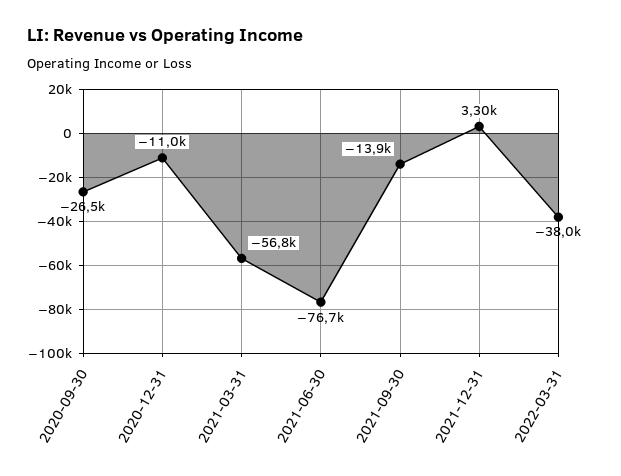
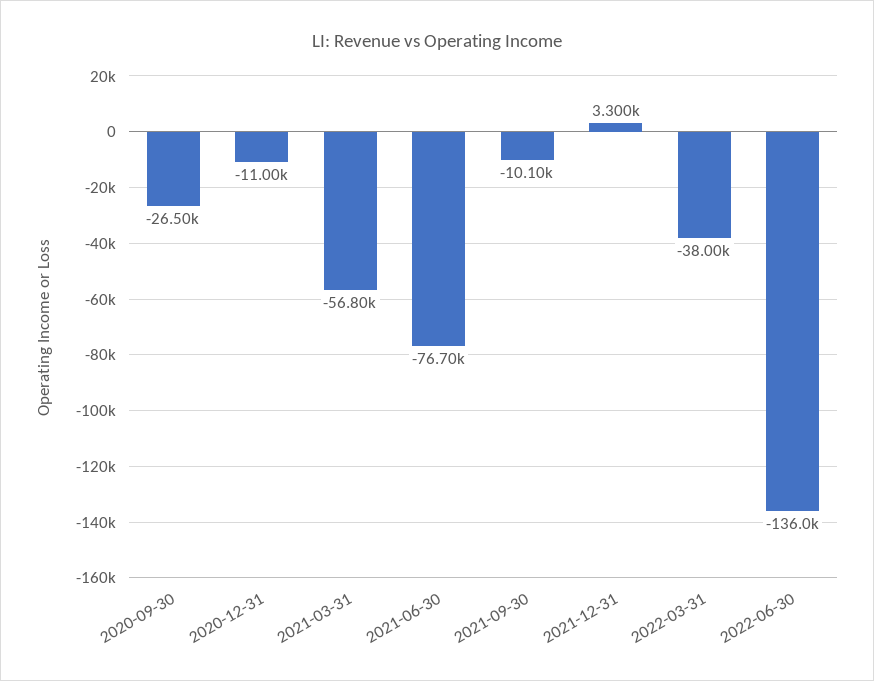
2021-09-30: -13900 -> -10100
2022-06-30: none -> -136000

